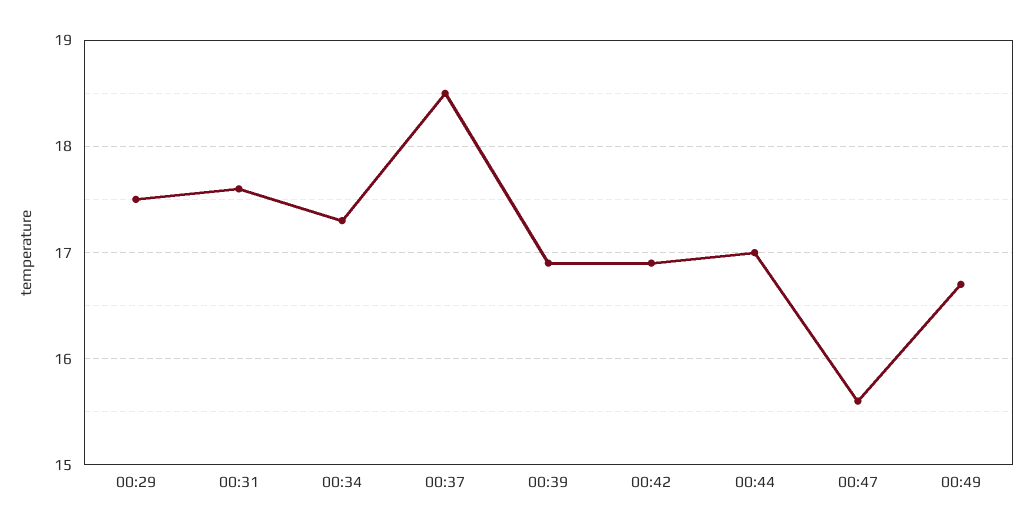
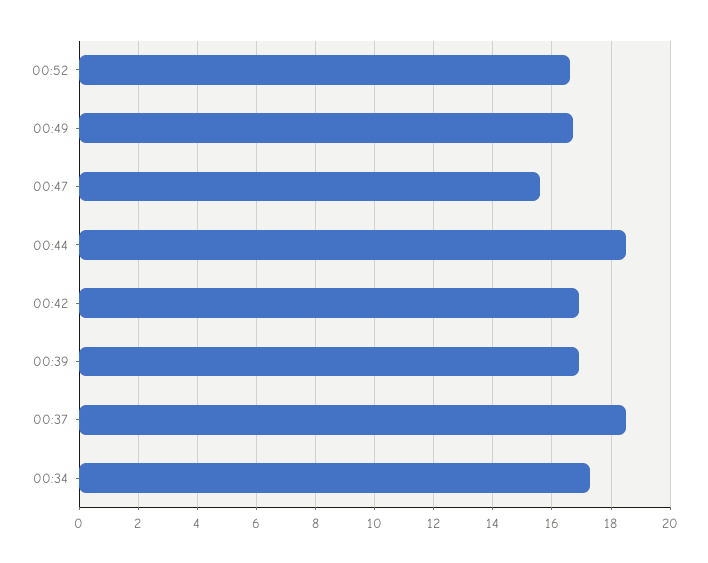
00:29: 17.5 -> none
00:31: 17.6 -> none
00:44: 17 -> 18.5
00:52: none -> 16.5

